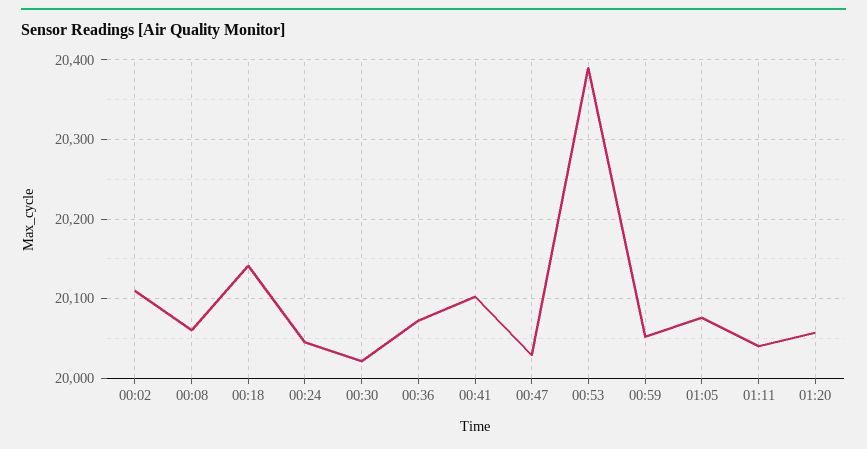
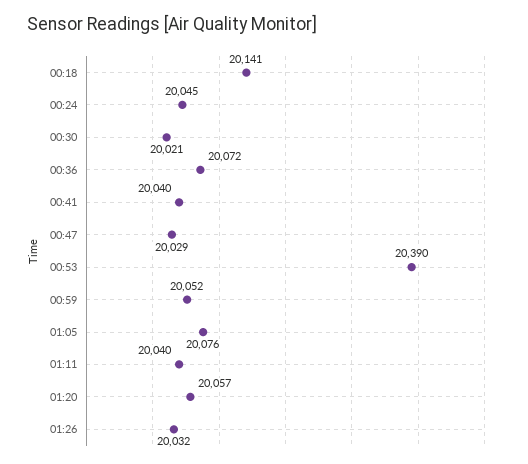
00:02: 20110 -> none
00:08: 20060 -> none
00:41: 20100 -> 20040
01:26: none -> 20032

